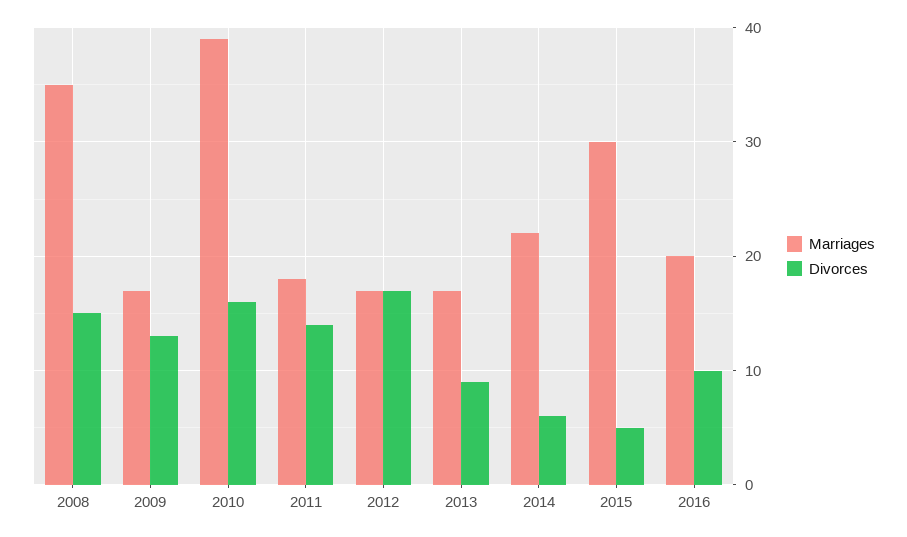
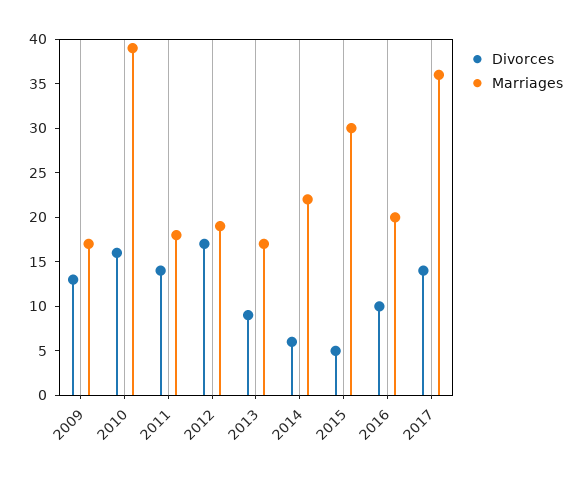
Marriages, 2008: 35 -> none
Divorces, 2008: 15 -> none
Marriages, 2012: 17 -> 19
Divorces, 2017: none -> 14
Marriages, 2017: none -> 36

